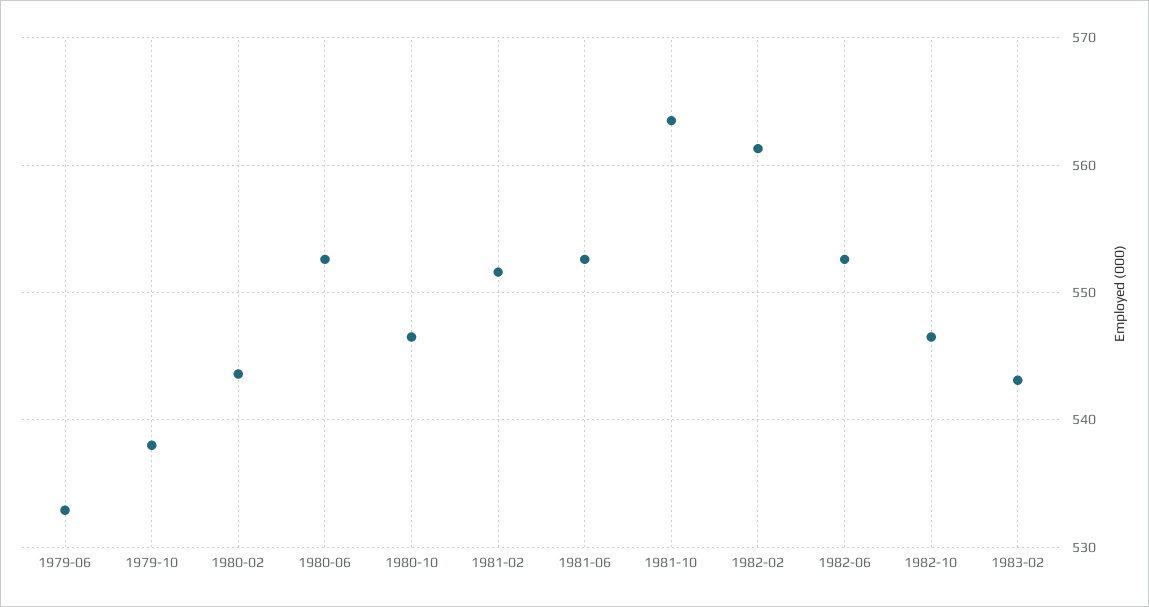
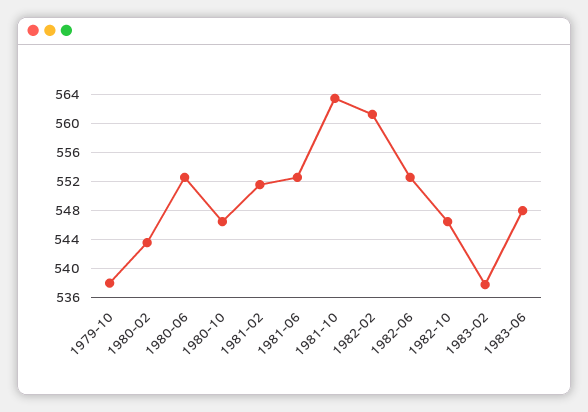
1979-06: 533 -> none
1983-02: 543 -> 538
1983-06: none -> 548

